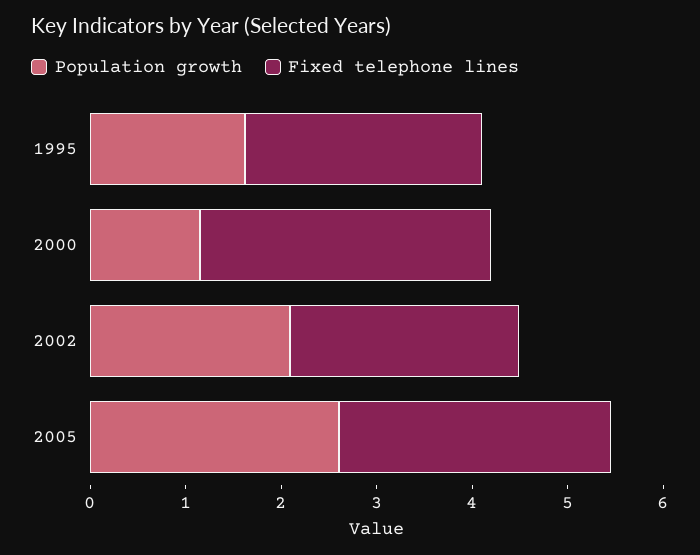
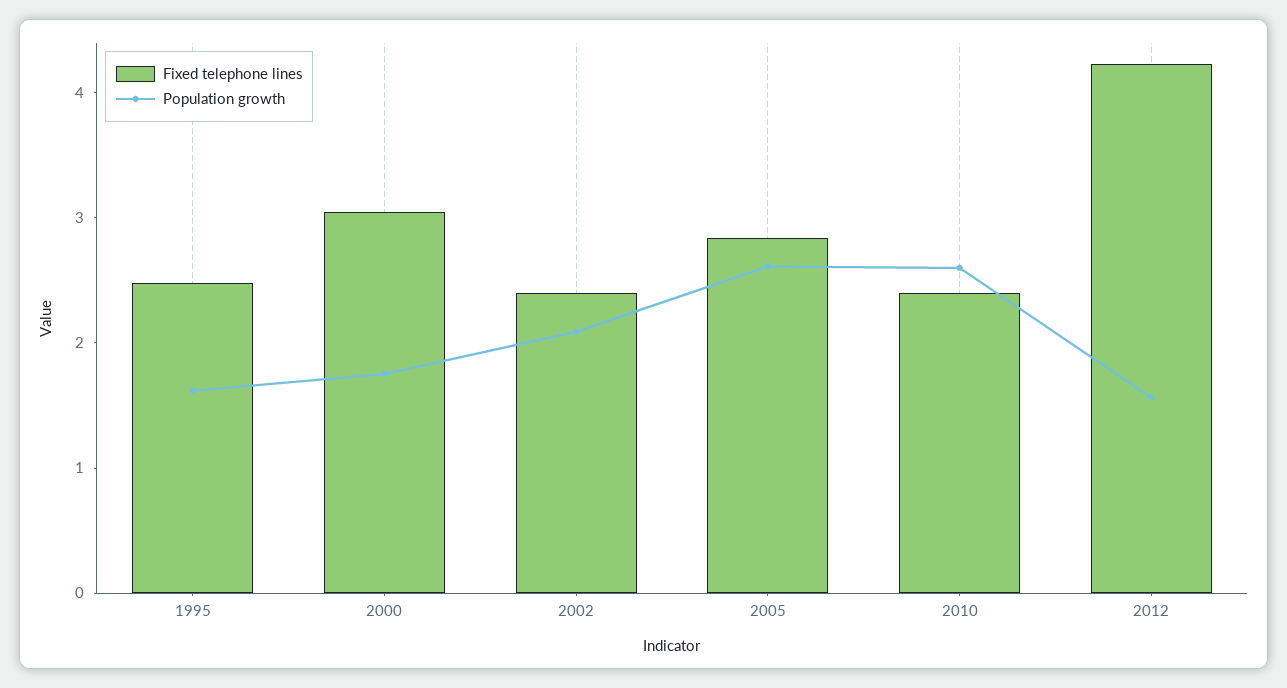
Population growth, 2000: 1.2 -> 1.8
Fixed telephone lines, 2010: none -> 2.4
Population growth, 2010: none -> 2.6
Fixed telephone lines, 2012: none -> 4.2
Population growth, 2012: none -> 1.6

